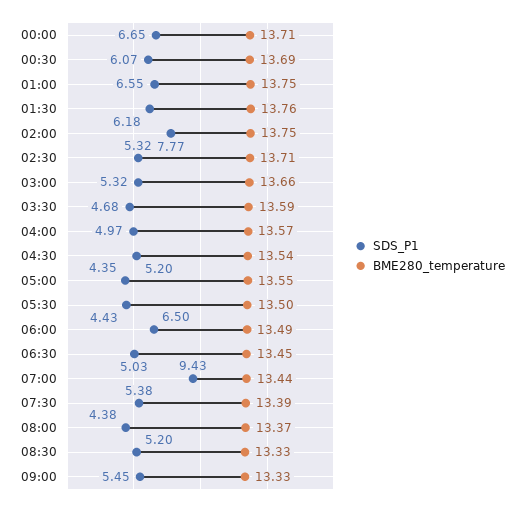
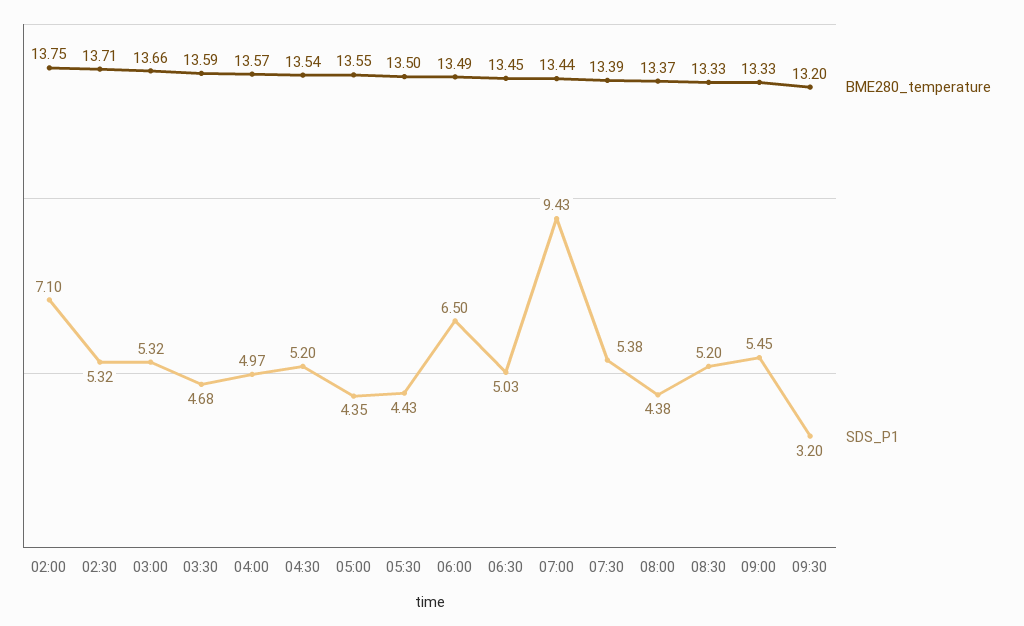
SDS_P1, 00:00: 6.65 -> none
BME280_temperature, 00:00: 13.71 -> none
SDS_P1, 00:30: 6.07 -> none
BME280_temperature, 00:30: 13.69 -> none
SDS_P1, 01:00: 6.55 -> none
BME280_temperature, 01:00: 13.75 -> none
SDS_P1, 01:30: 6.18 -> none
BME280_temperature, 01:30: 13.76 -> none
SDS_P1, 02:00: 7.77 -> 7.1
BME280_temperature, 09:30: none -> 13.2
SDS_P1, 09:30: none -> 3.2

